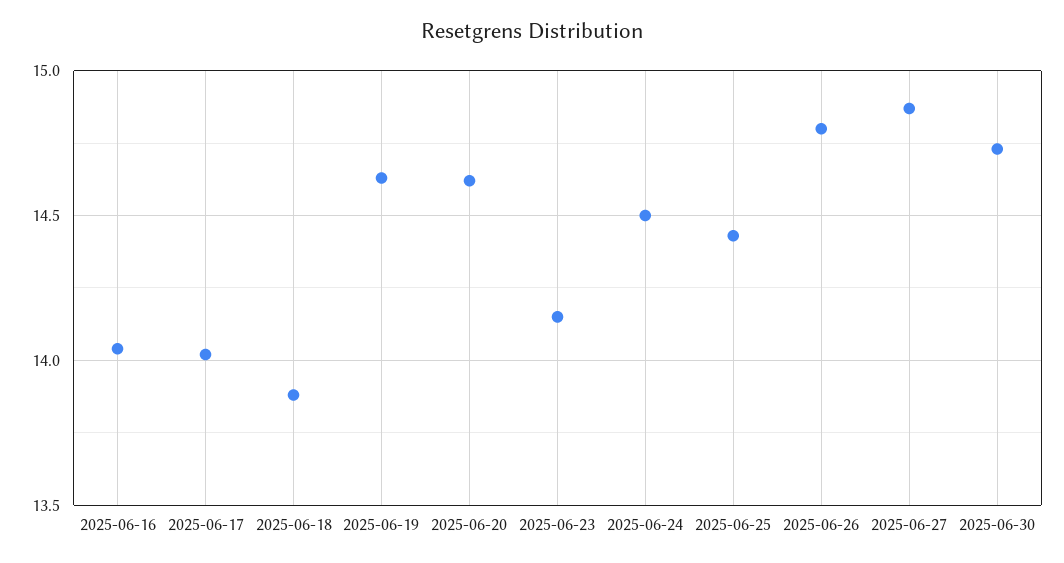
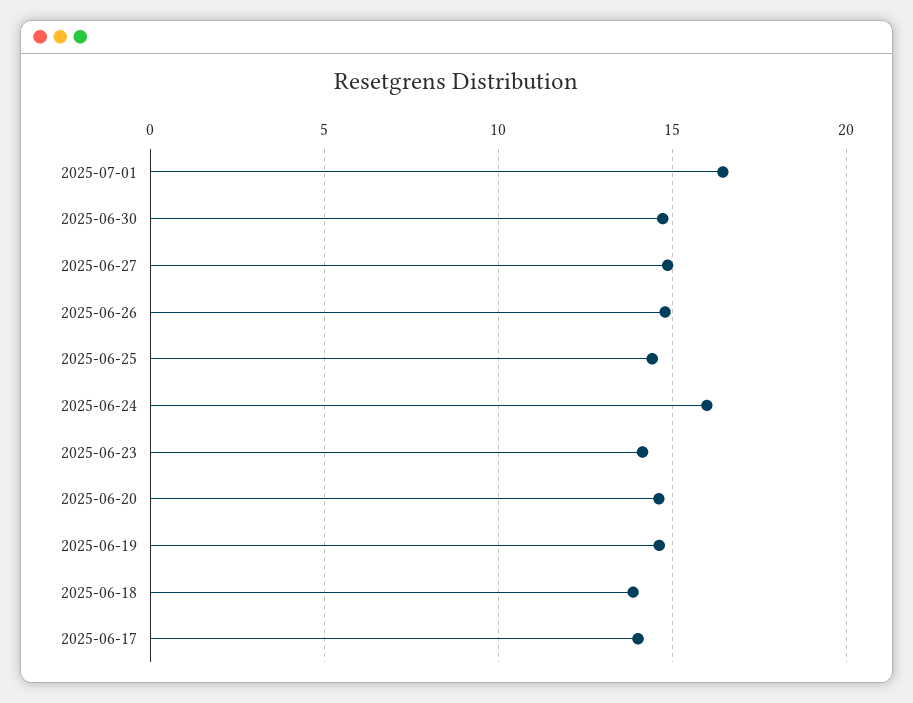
2025-06-16: 14.05 -> none
2025-06-24: 14.5 -> 16
2025-07-01: none -> 16.5

